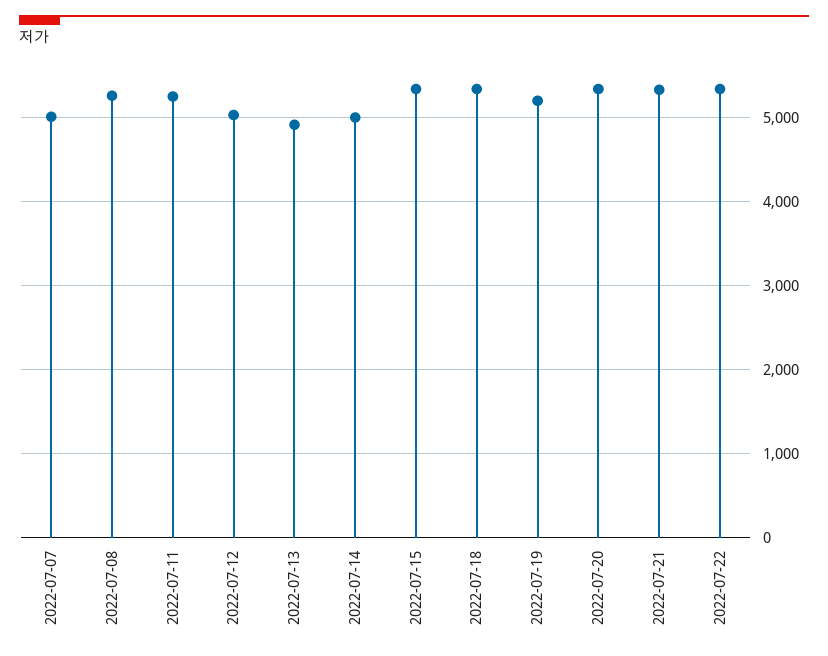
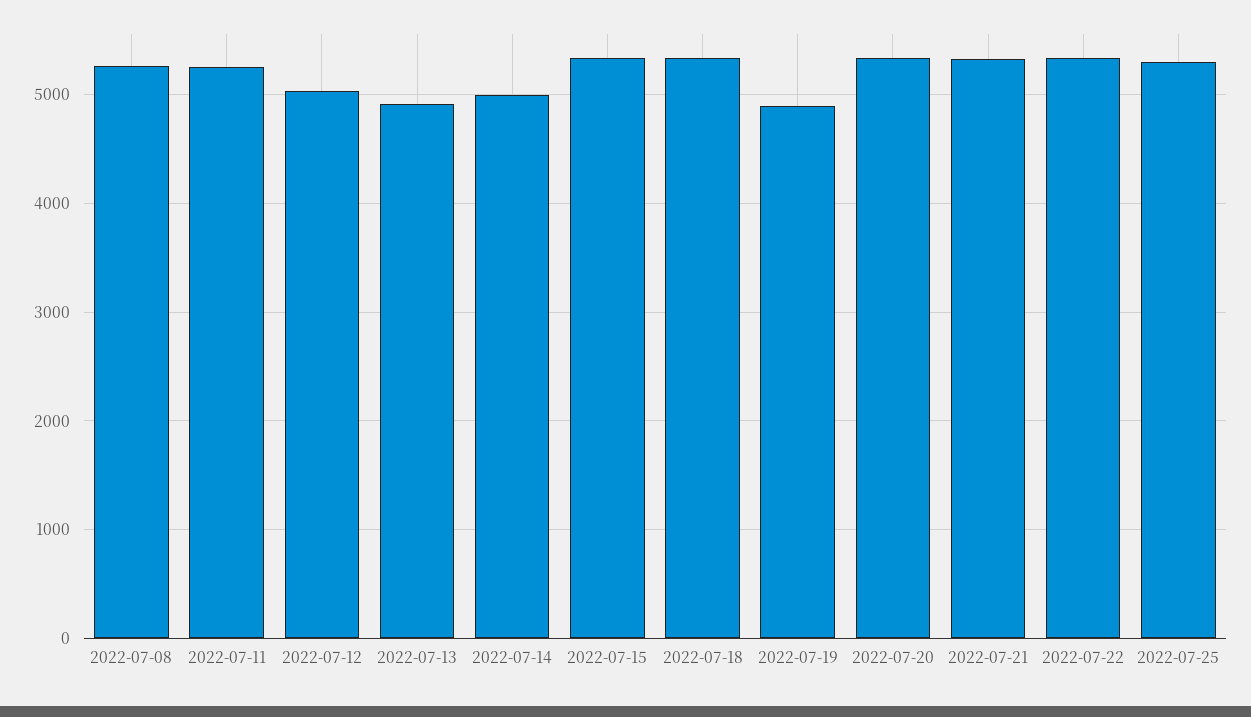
2022-07-07: 5000 -> none
2022-07-19: 5200 -> 4900
2022-07-25: none -> 5300

